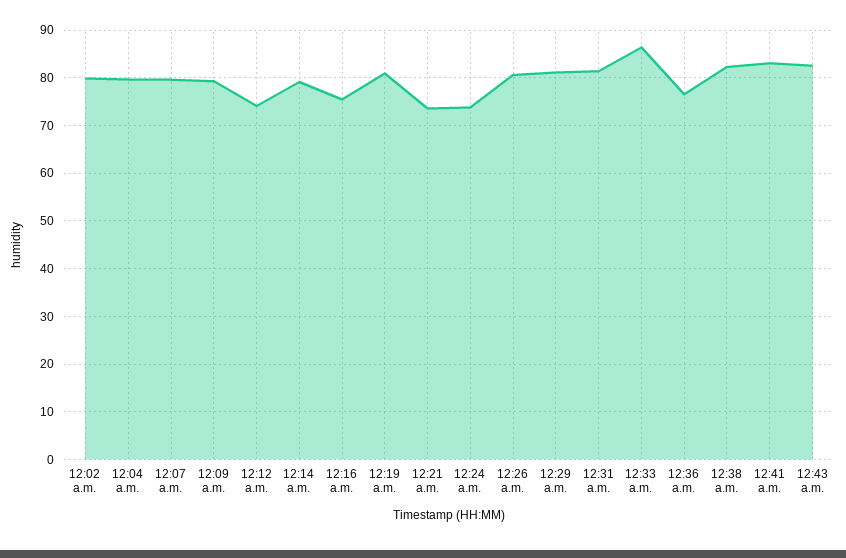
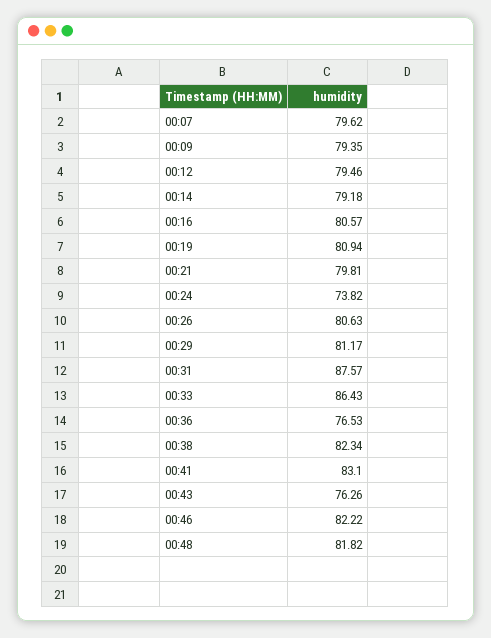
12:02 a.m.: 80 -> none
12:04 a.m.: 80 -> none
12:12 a.m.: 74 -> 79.46
12:16 a.m.: 76 -> 80.57
12:21 a.m.: 74 -> 79.81
12:31 a.m.: 82 -> 87.57
12:43 a.m.: 82 -> 76.26
00:46: none -> 82.22
00:48: none -> 81.82

